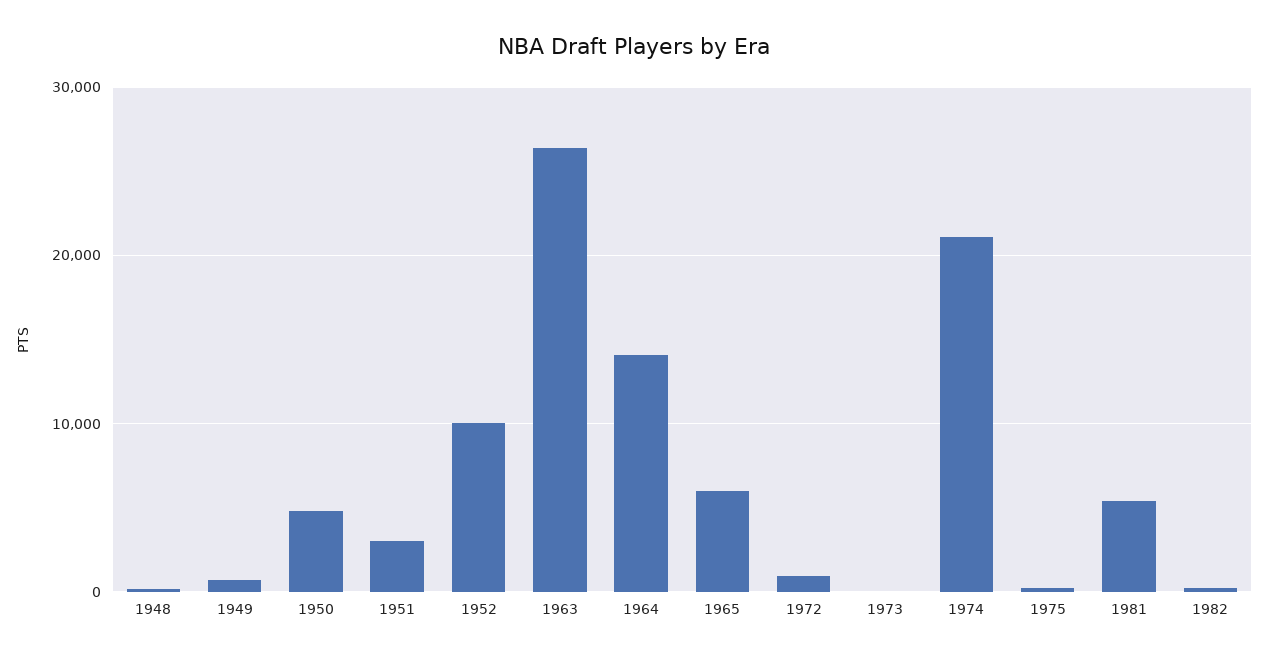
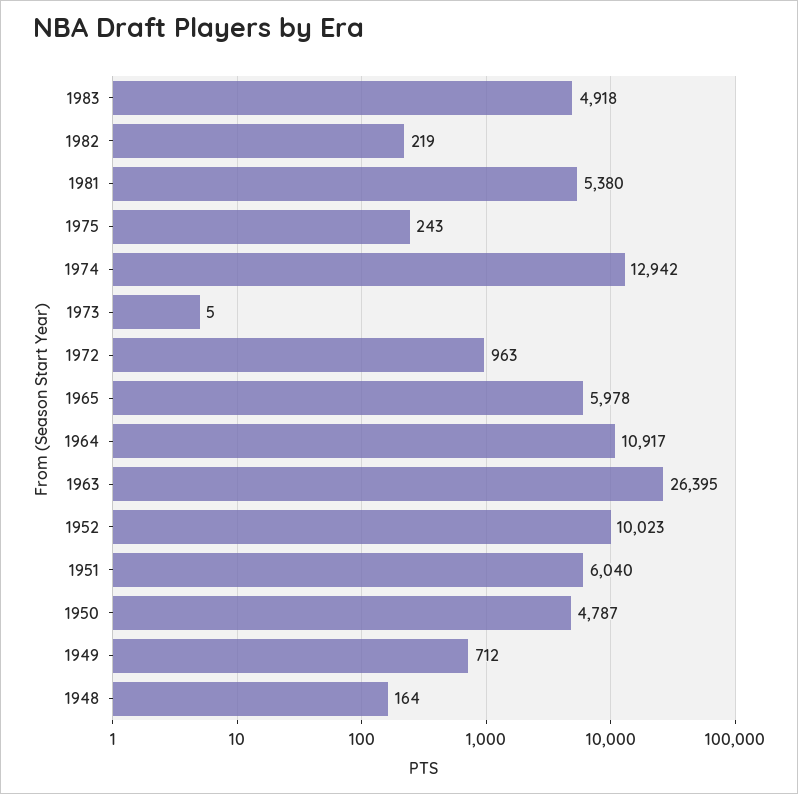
1951: 3000 -> 6040
1964: 14000 -> 10917
1974: 21000 -> 12942
1983: none -> 4918

